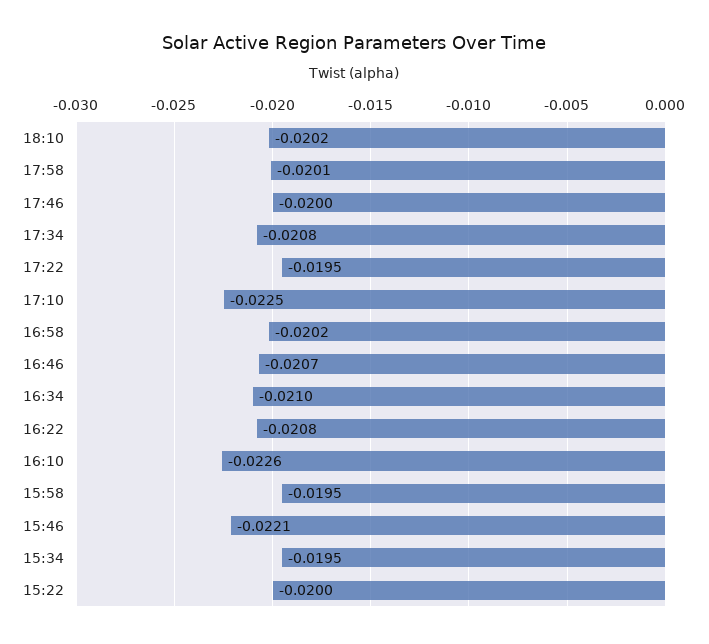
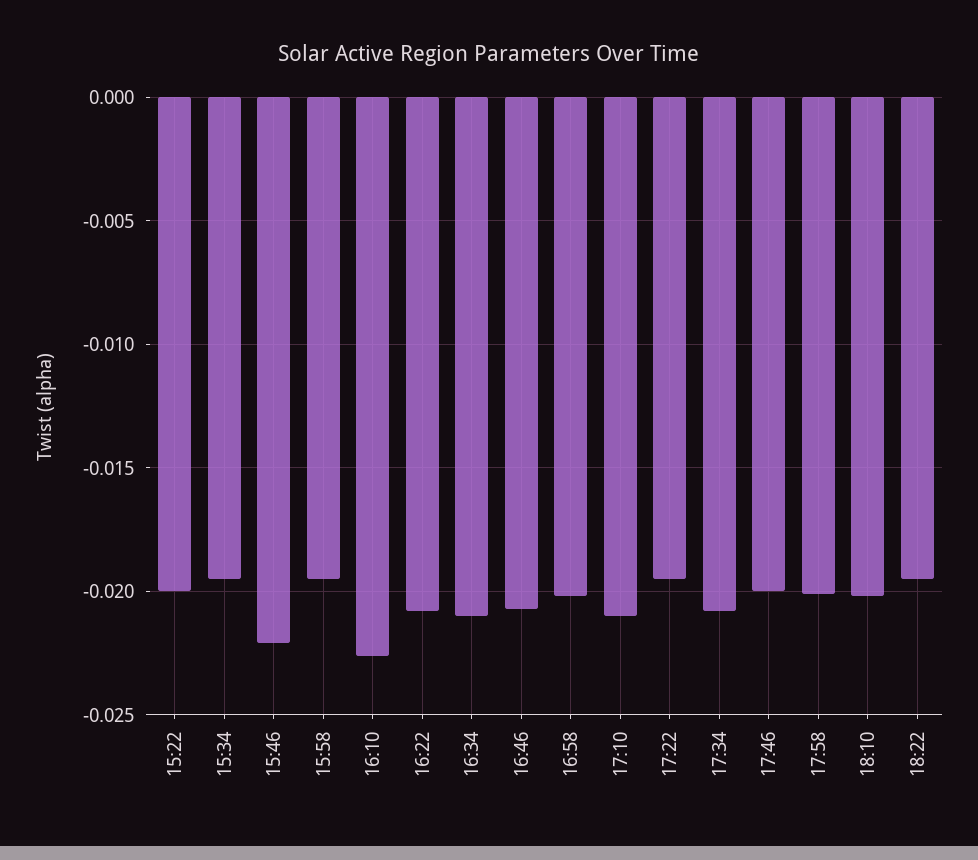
17:10: -0.0225 -> -0.021
18:22: none -> -0.0195

